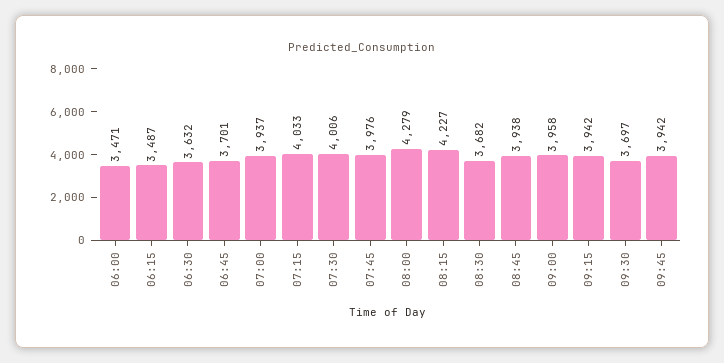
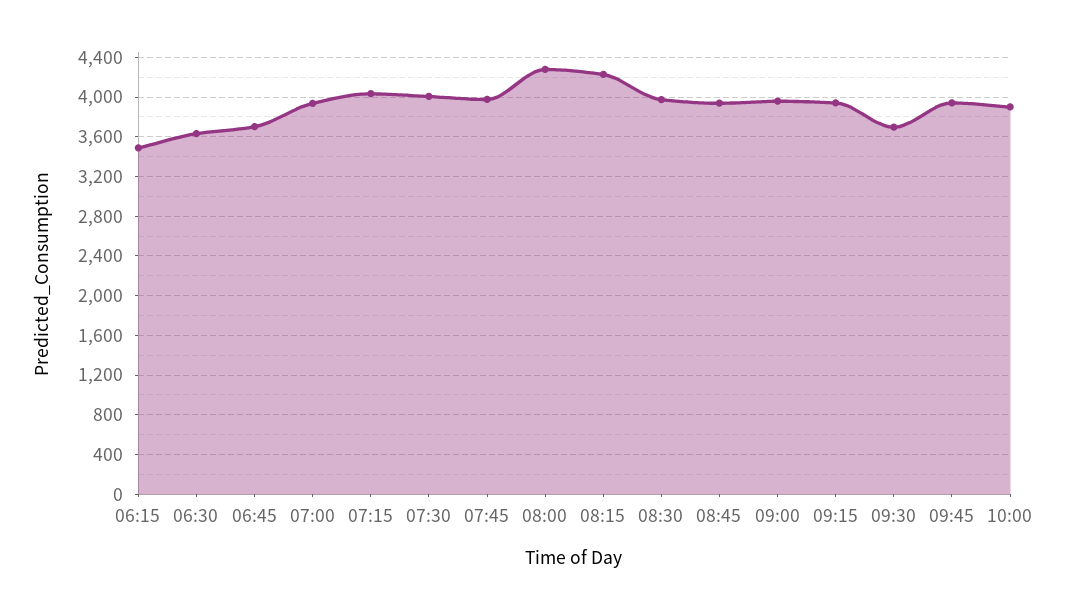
06:00: 3471 -> none
08:30: 3682 -> 4000
10:00: none -> 3900

